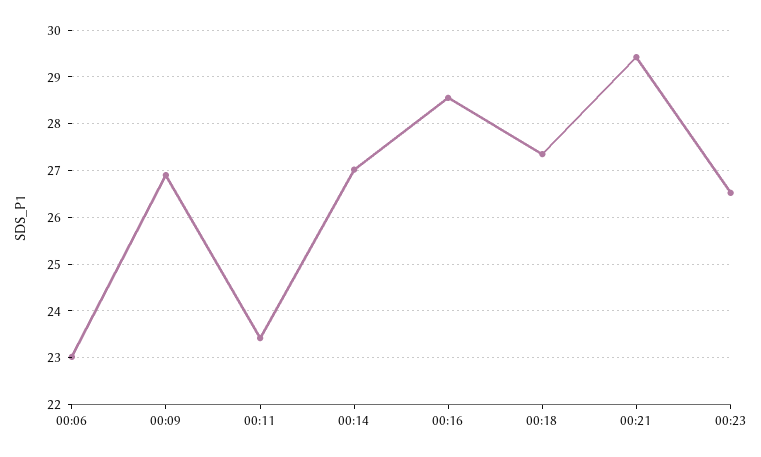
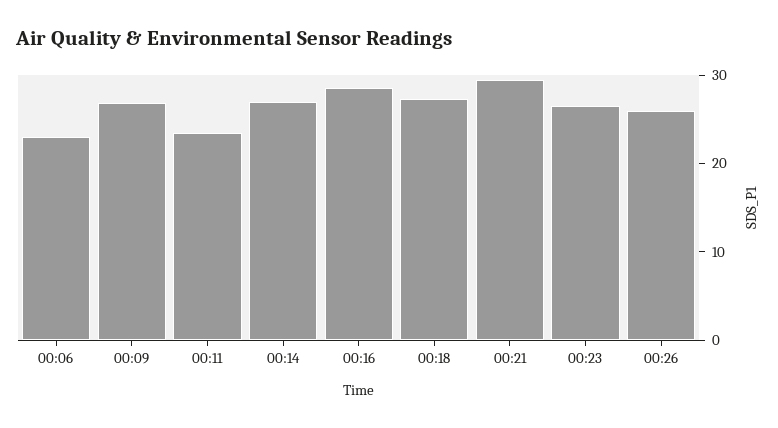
00:26: none -> 26

